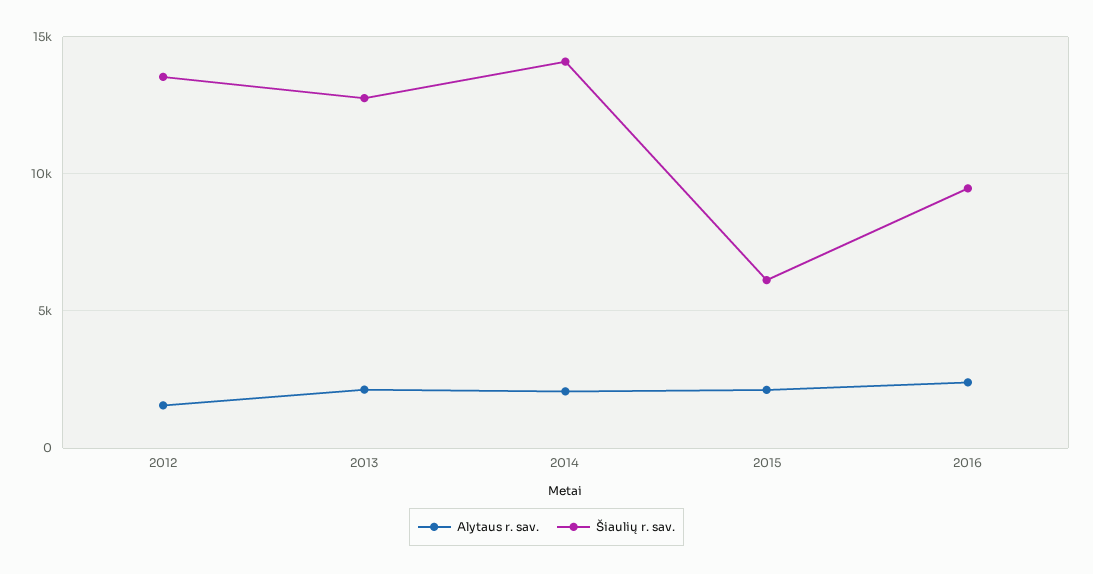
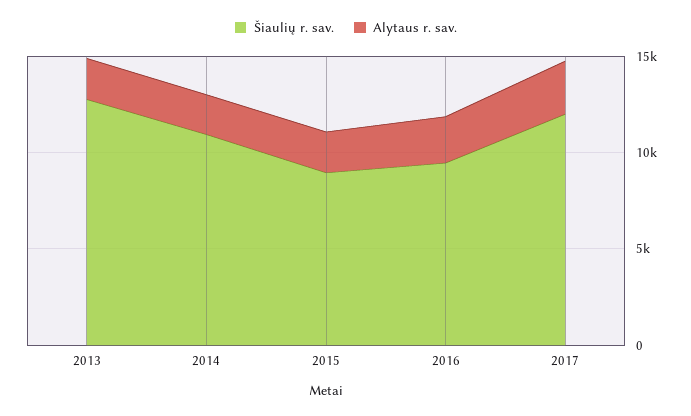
Alytaus r. sav., 2012: 1500 -> none
Šiaulių r. sav., 2012: 13500 -> none
Šiaulių r. sav., 2014: 14000 -> 11000
Šiaulių r. sav., 2015: 6000 -> 9000
Šiaulių r. sav., 2017: none -> 12000
Alytaus r. sav., 2017: none -> 3000

